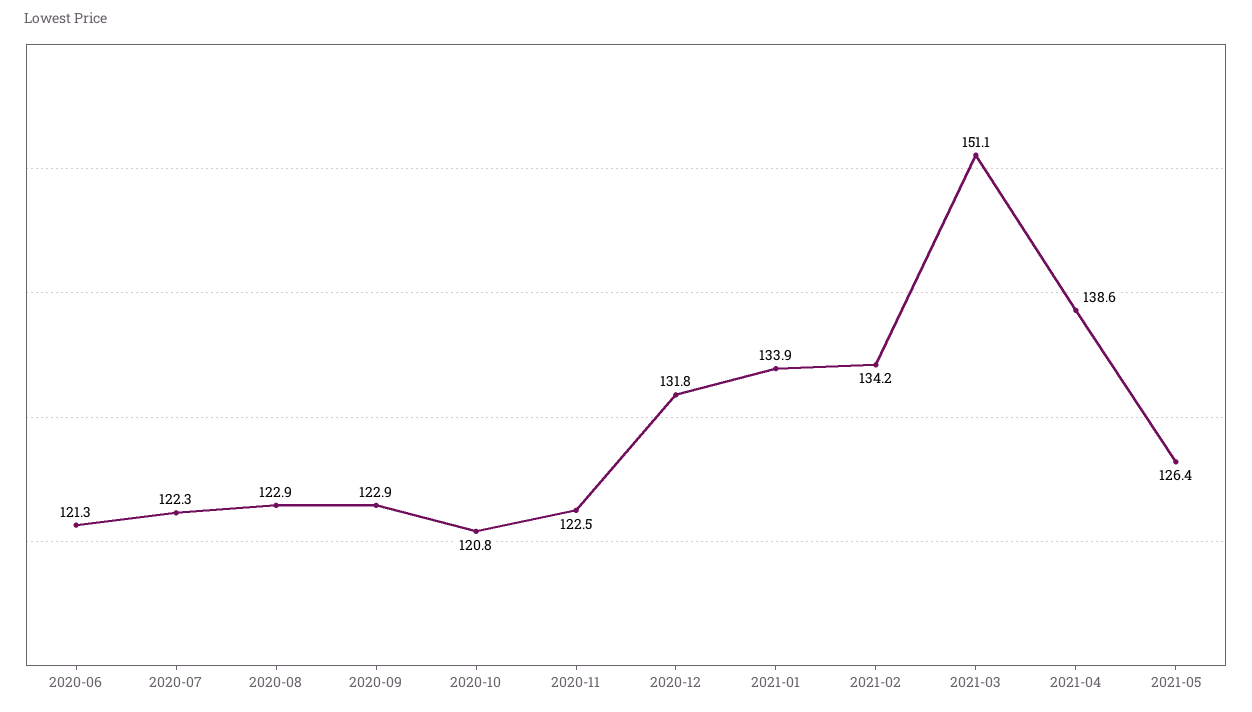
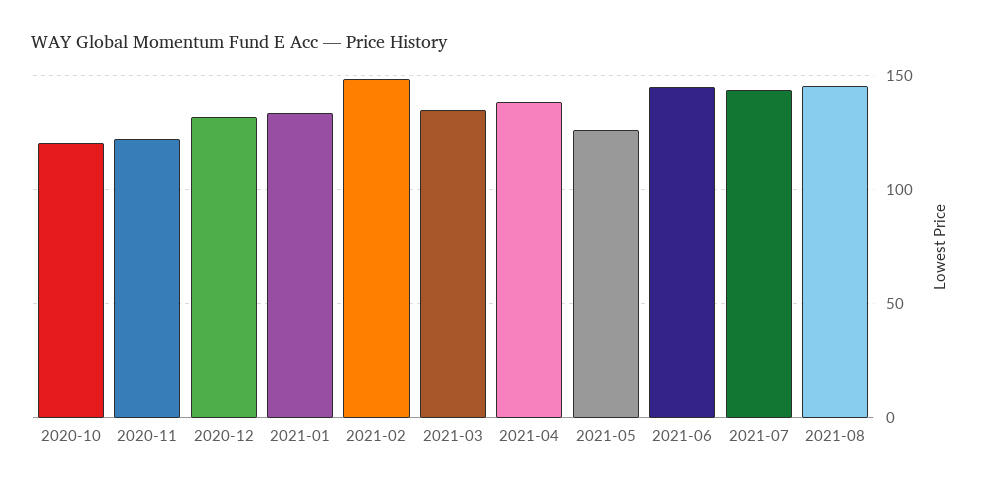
2020-06: 121.3 -> none
2020-07: 122.3 -> none
2020-08: 122.9 -> none
2020-09: 122.9 -> none
2021-02: 134.2 -> 150
2021-03: 151.1 -> 135
2021-06: none -> 145
2021-07: none -> 145
2021-08: none -> 145

